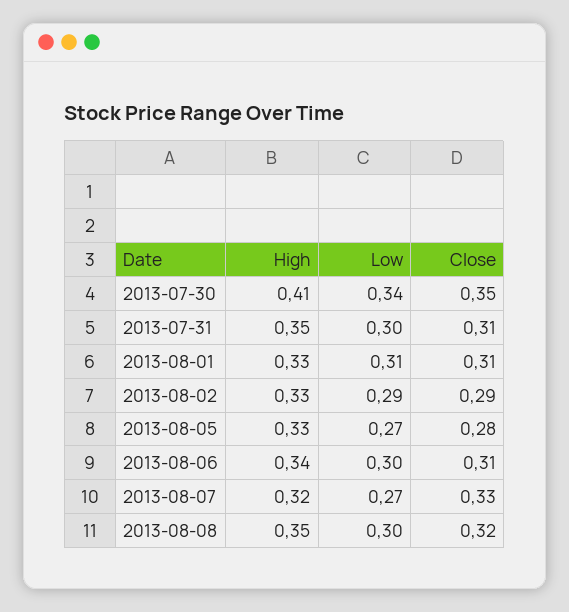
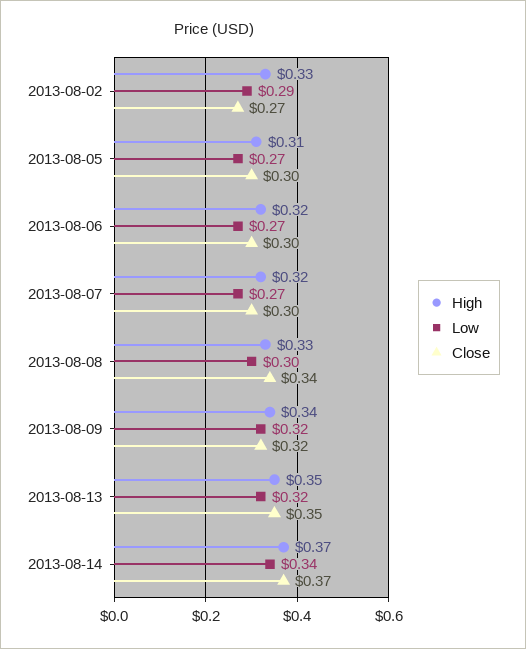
High, 2013-07-30: 0.41 -> none
Low, 2013-07-30: 0.34 -> none
Close, 2013-07-30: 0.35 -> none
High, 2013-07-31: 0.35 -> none
Low, 2013-07-31: 0.3 -> none
Close, 2013-07-31: 0.31 -> none
High, 2013-08-01: 0.33 -> none
Low, 2013-08-01: 0.31 -> none
Close, 2013-08-01: 0.31 -> none
Close, 2013-08-02: 0.29 -> 0.27
High, 2013-08-05: 0.33 -> 0.31
Close, 2013-08-05: 0.28 -> 0.3
High, 2013-08-06: 0.34 -> 0.32
Low, 2013-08-06: 0.3 -> 0.27
Close, 2013-08-06: 0.31 -> 0.3
Close, 2013-08-07: 0.33 -> 0.3
High, 2013-08-08: 0.35 -> 0.33
Close, 2013-08-08: 0.32 -> 0.34
High, 2013-08-09: none -> 0.34
Low, 2013-08-09: none -> 0.32
Close, 2013-08-09: none -> 0.32
High, 2013-08-13: none -> 0.35
Low, 2013-08-13: none -> 0.32
Close, 2013-08-13: none -> 0.35
High, 2013-08-14: none -> 0.37
Low, 2013-08-14: none -> 0.34
Close, 2013-08-14: none -> 0.37

